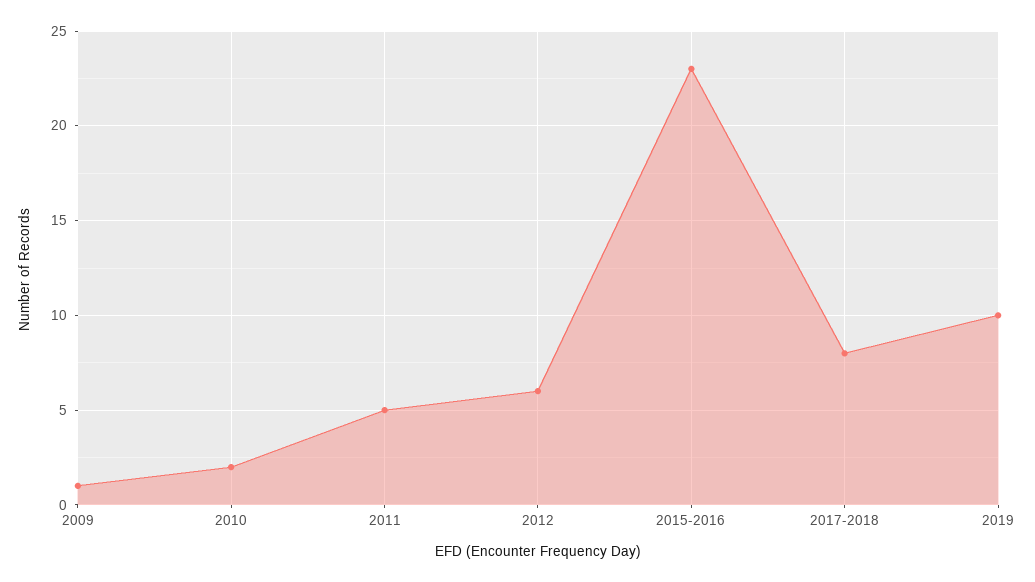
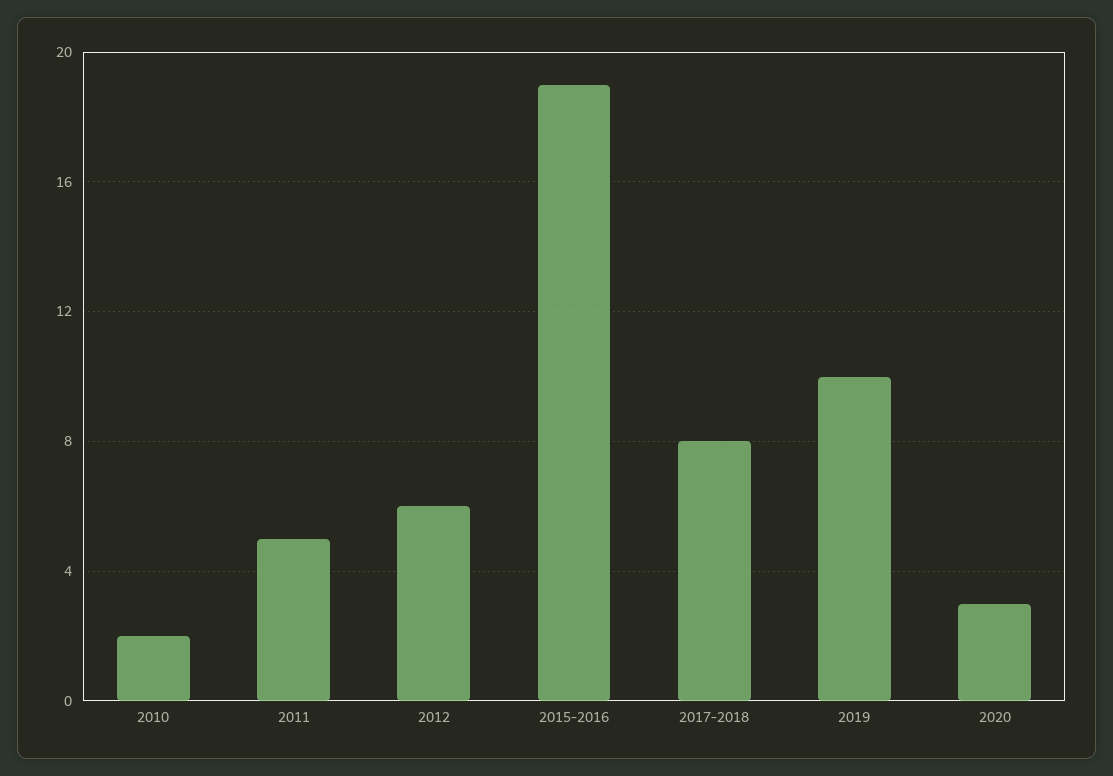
2009: 1 -> none
2015-2016: 23 -> 19
2020: none -> 3

